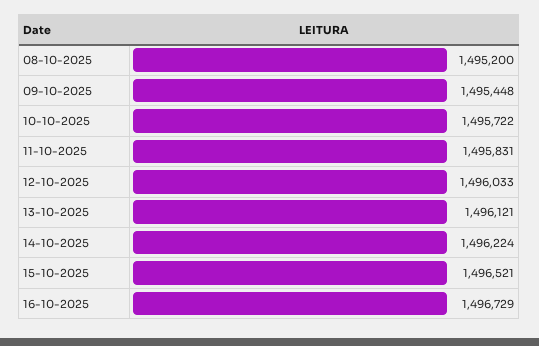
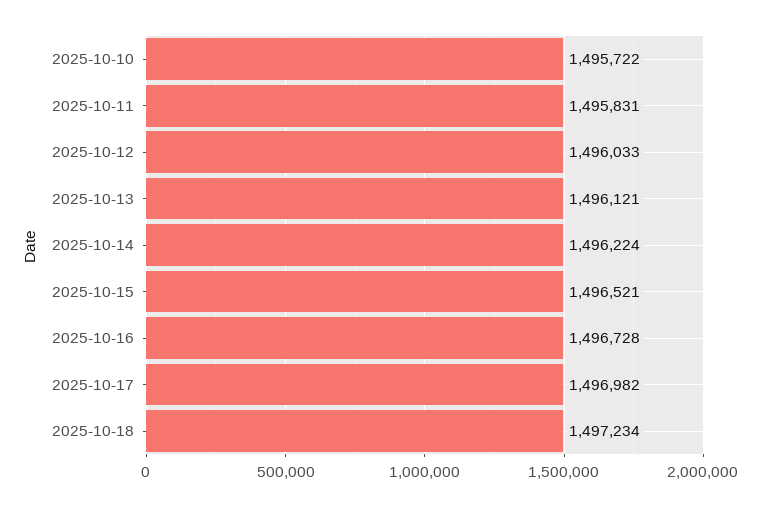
08-10-2025: 1495200 -> none
09-10-2025: 1495448 -> none
16-10-2025: 1496729 -> 1496728
2025-10-17: none -> 1496982
2025-10-18: none -> 1497234

